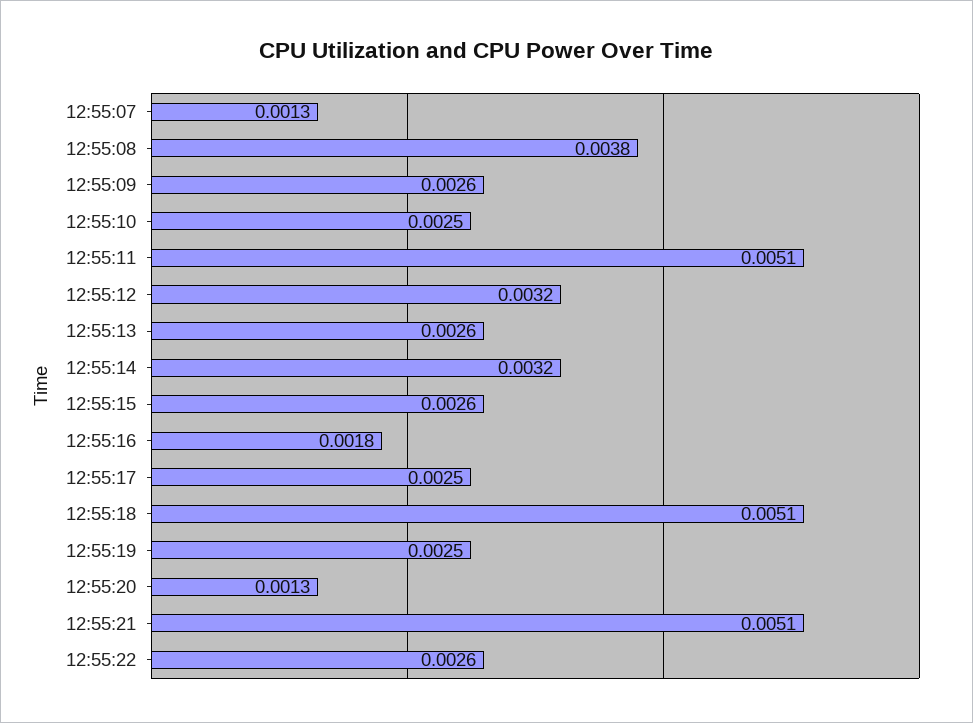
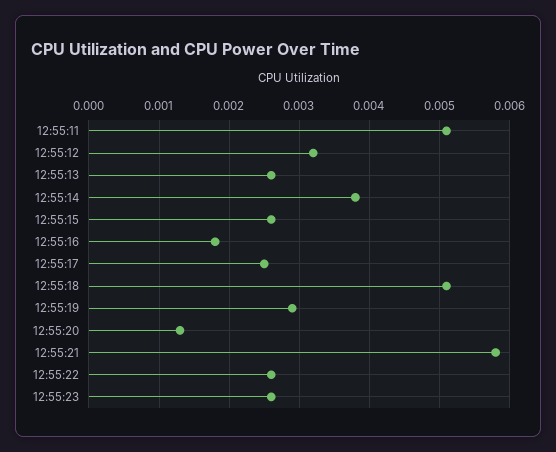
12:55:07: 0.0013 -> none
12:55:08: 0.0038 -> none
12:55:09: 0.0026 -> none
12:55:10: 0.0025 -> none
12:55:14: 0.0032 -> 0.0038
12:55:19: 0.0025 -> 0.0029
12:55:21: 0.0051 -> 0.0058
12:55:23: none -> 0.0026

